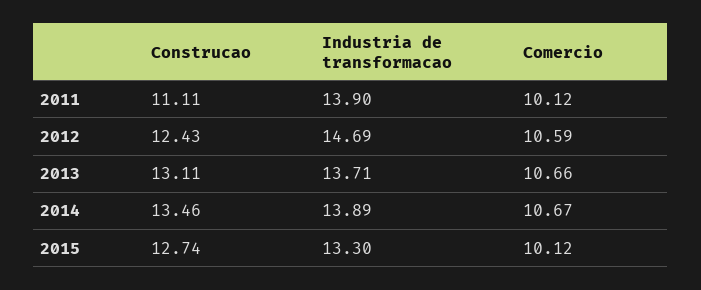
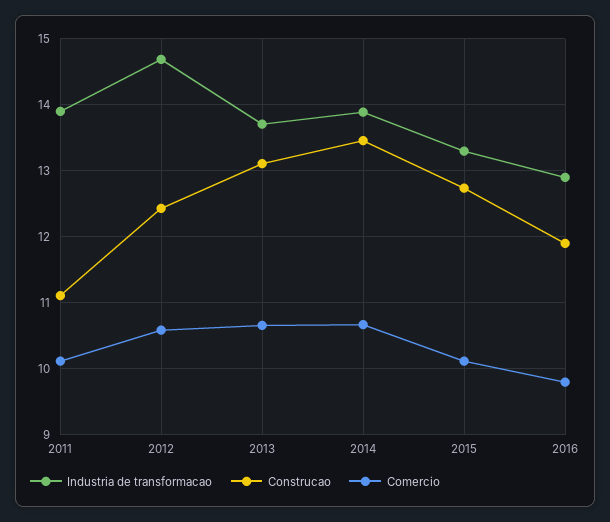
Industria de transformacao, 2016: none -> 12.9
Construcao, 2016: none -> 11.9
Comercio, 2016: none -> 9.8

